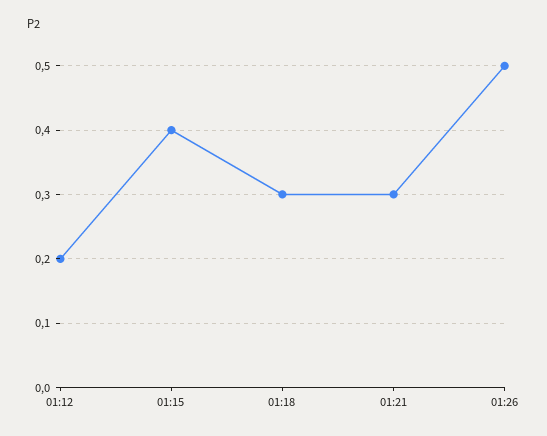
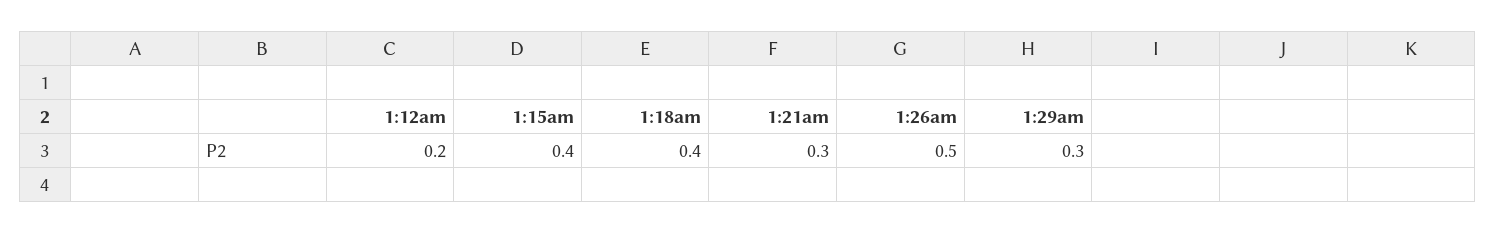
01:18: 0.3 -> 0.4
1:29am: none -> 0.3

